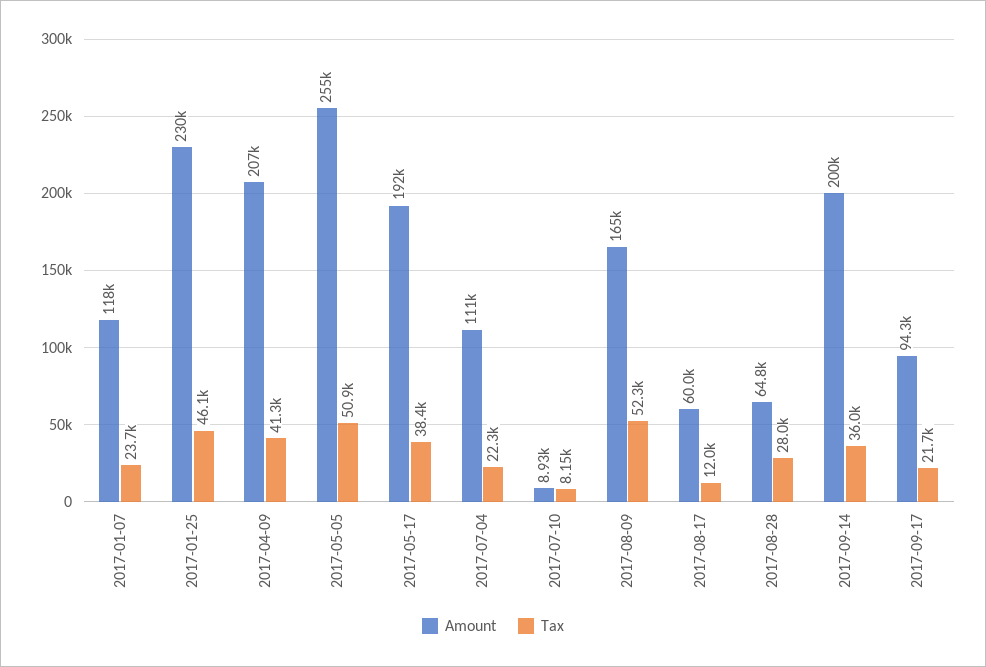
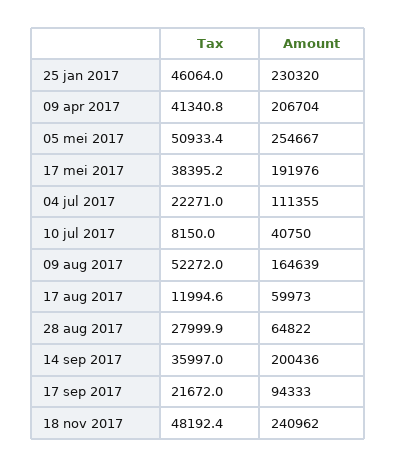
Amount, 2017-01-07: 118000 -> none
Tax, 2017-01-07: 23700 -> none
Amount, 2017-07-10: 8930 -> 40750
Tax, 18 nov 2017: none -> 48192.4
Amount, 18 nov 2017: none -> 240962

